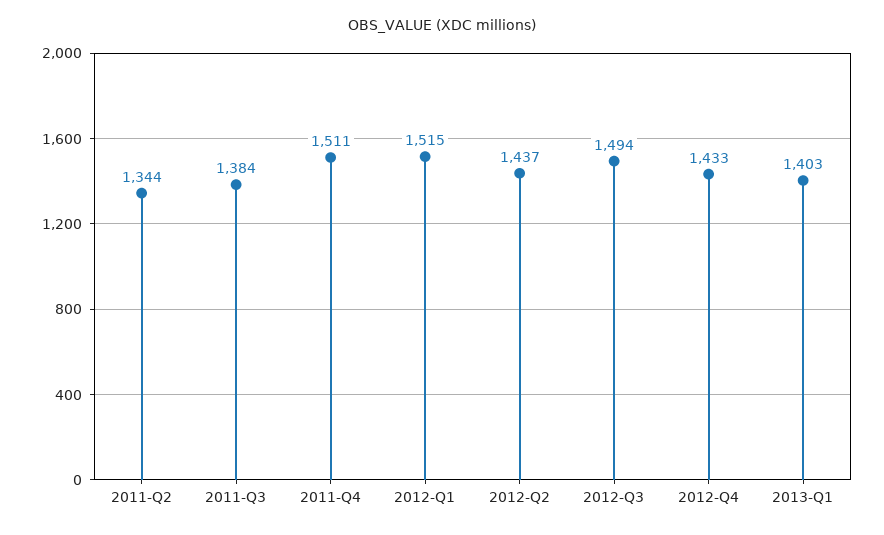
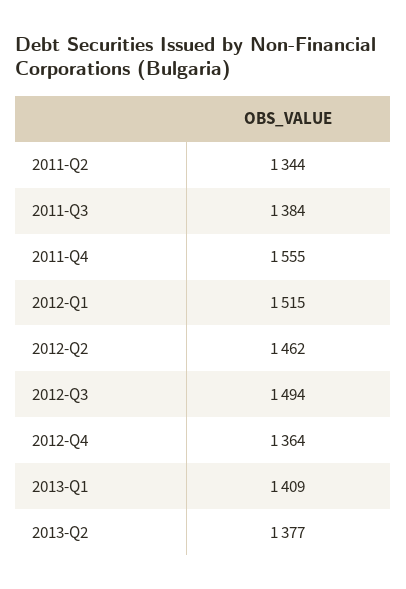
2011-Q4: 1511 -> 1555
2012-Q2: 1437 -> 1462
2012-Q4: 1433 -> 1364
2013-Q1: 1403 -> 1409
2013-Q2: none -> 1377

